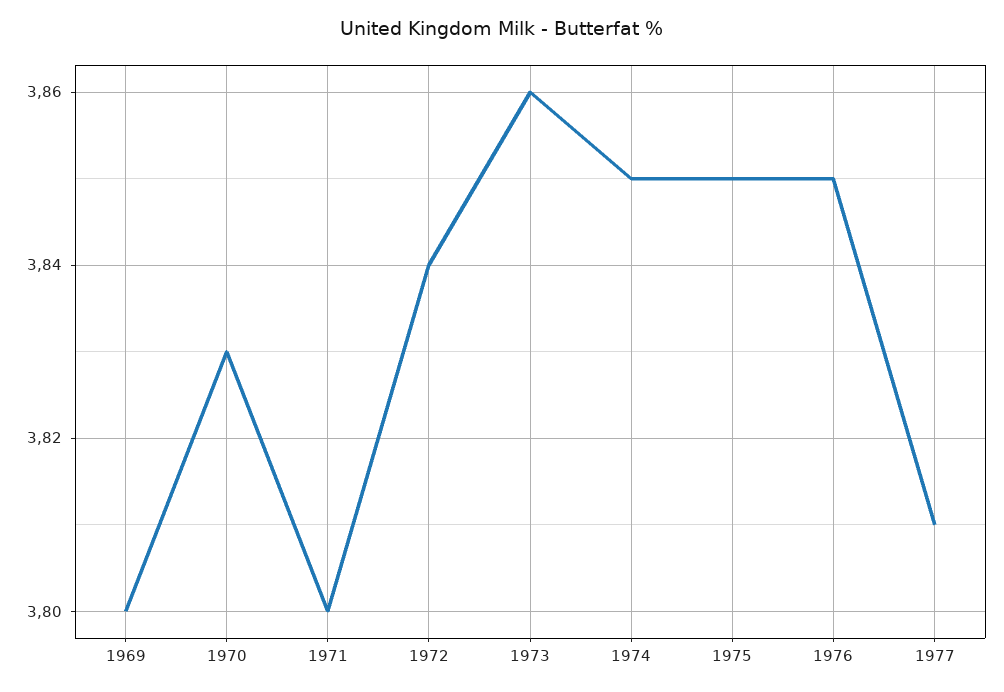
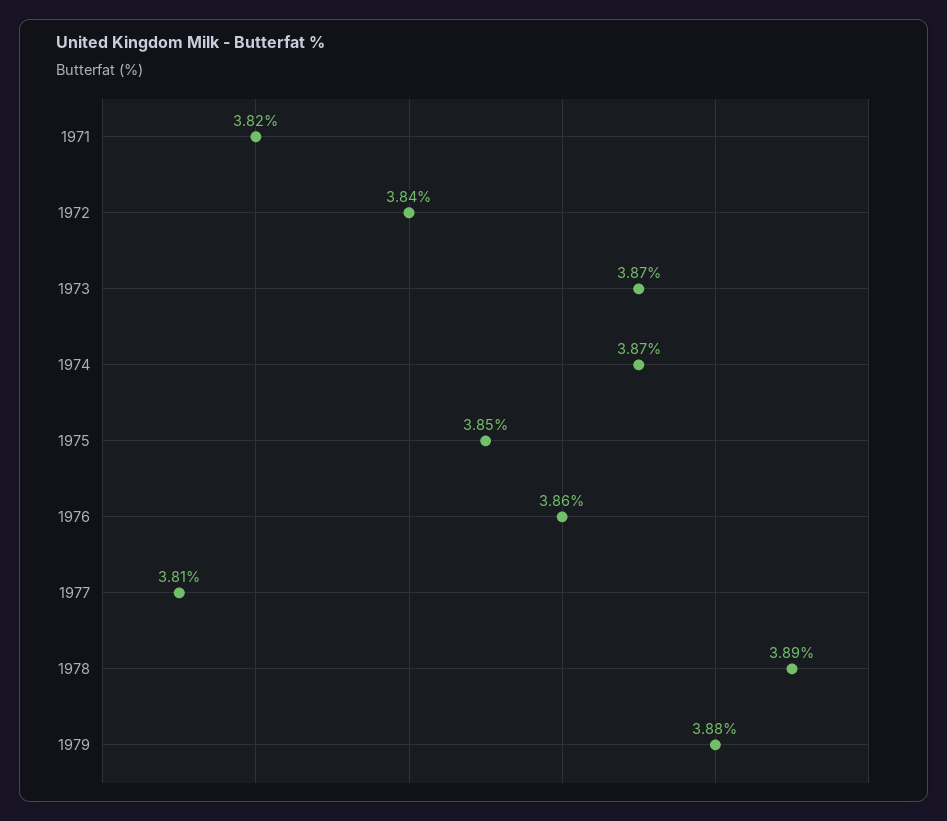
1969: 3.8 -> none
1970: 3.83 -> none
1971: 3.8 -> 3.82
1973: 3.86 -> 3.87
1974: 3.85 -> 3.87
1976: 3.85 -> 3.86
1978: none -> 3.89
1979: none -> 3.88

